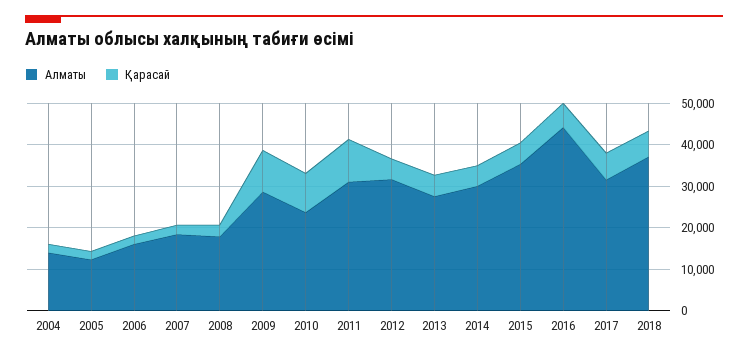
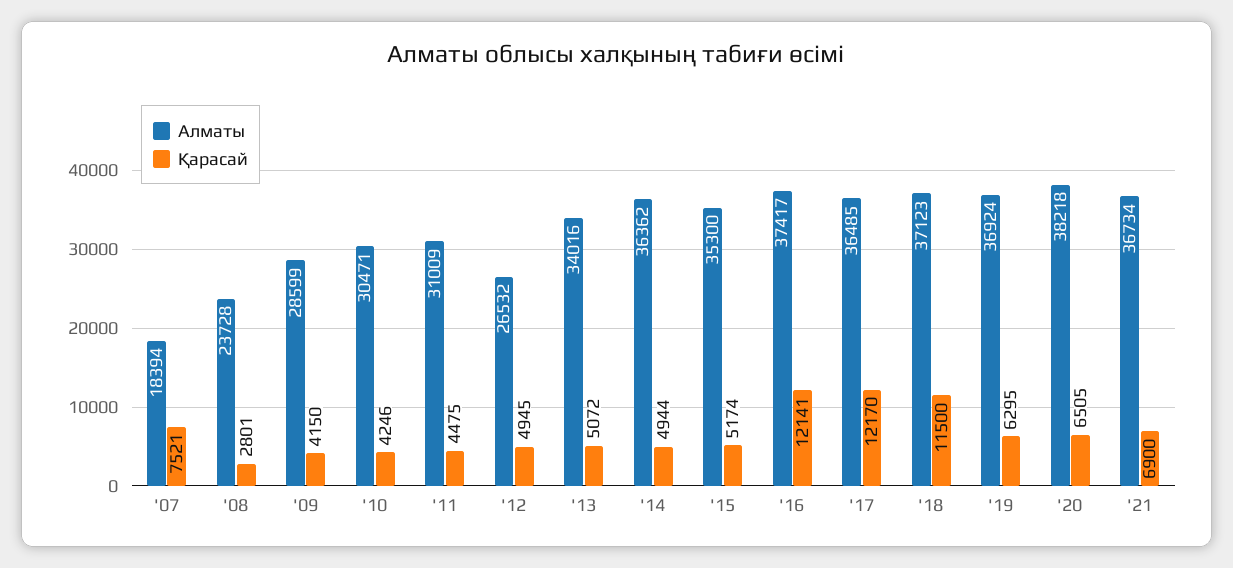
Алматы, 2004: 14000 -> none
Қарасай, 2004: 2000 -> none
Алматы, 2005: 12000 -> none
Қарасай, 2005: 2000 -> none
Алматы, 2006: 16000 -> none
Қарасай, 2006: 2000 -> none
Қарасай, 2007: 2000 -> 7521
Алматы, 2008: 18000 -> 23728
Қарасай, 2009: 10000 -> 4150
Алматы, 2010: 24000 -> 30471
Қарасай, 2010: 10000 -> 4246
Қарасай, 2011: 10000 -> 4475
Алматы, 2012: 32000 -> 26532
Алматы, 2013: 28000 -> 34016
Алматы, 2014: 30000 -> 36362
Алматы, 2016: 44000 -> 37417
Қарасай, 2016: 6000 -> 12141
Алматы, 2017: 32000 -> 36485
Қарасай, 2017: 6000 -> 12170
Қарасай, 2018: 6000 -> 11500
Алматы, '19: none -> 36924
Қарасай, '19: none -> 6295
Алматы, '20: none -> 38218
Қарасай, '20: none -> 6505
Алматы, '21: none -> 36734
Қарасай, '21: none -> 6900

